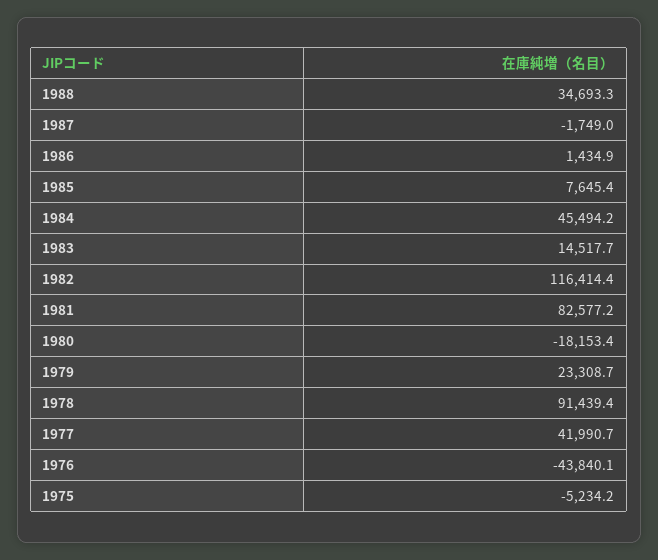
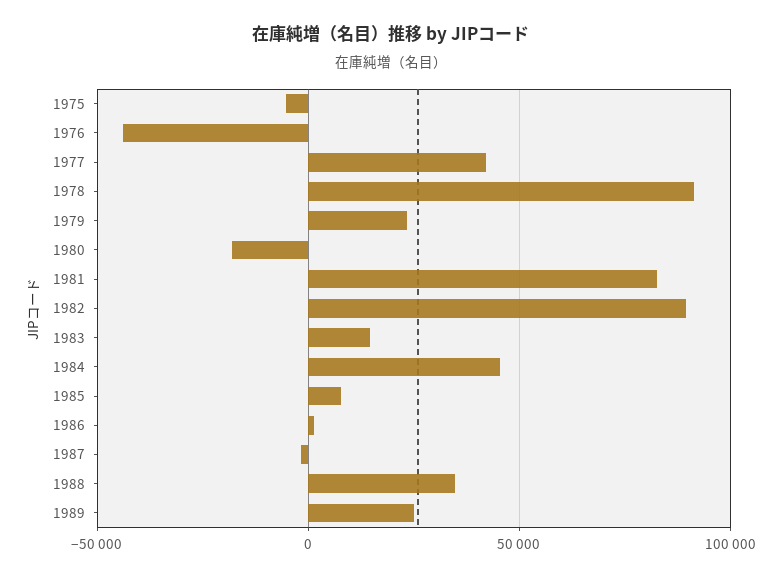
1982: 116414.4 -> 90000
1989: none -> 25000

